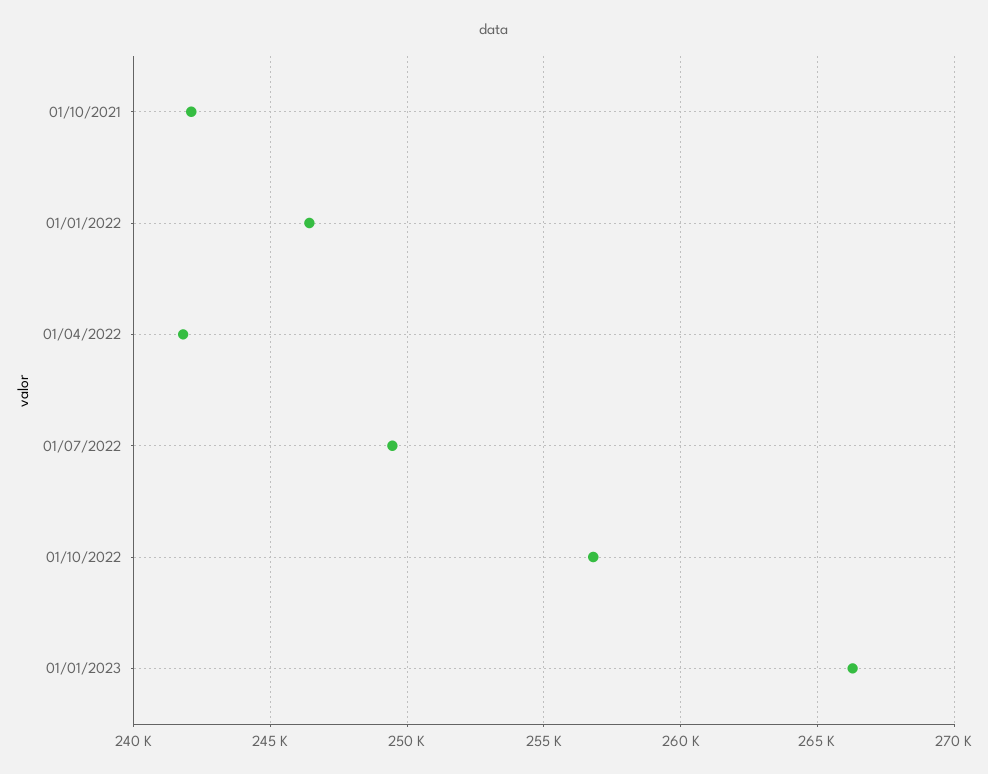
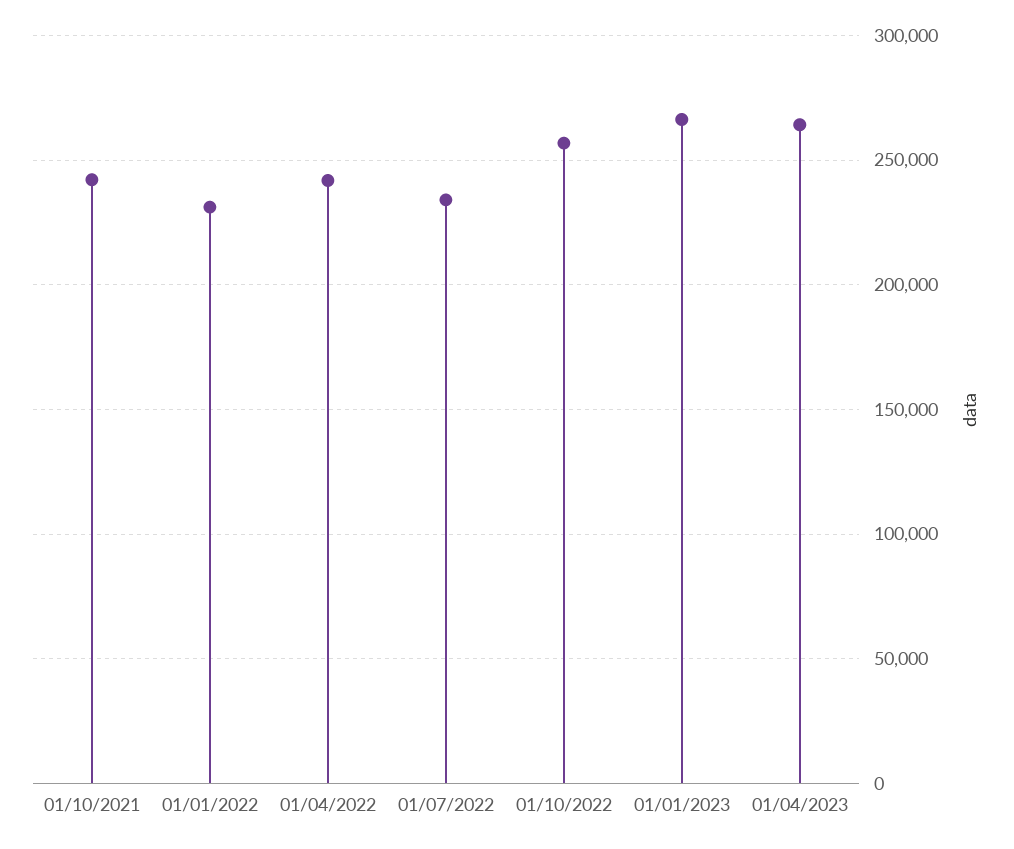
01/01/2022: 246500 -> 230000
01/07/2022: 249500 -> 235000
01/04/2023: none -> 265000

